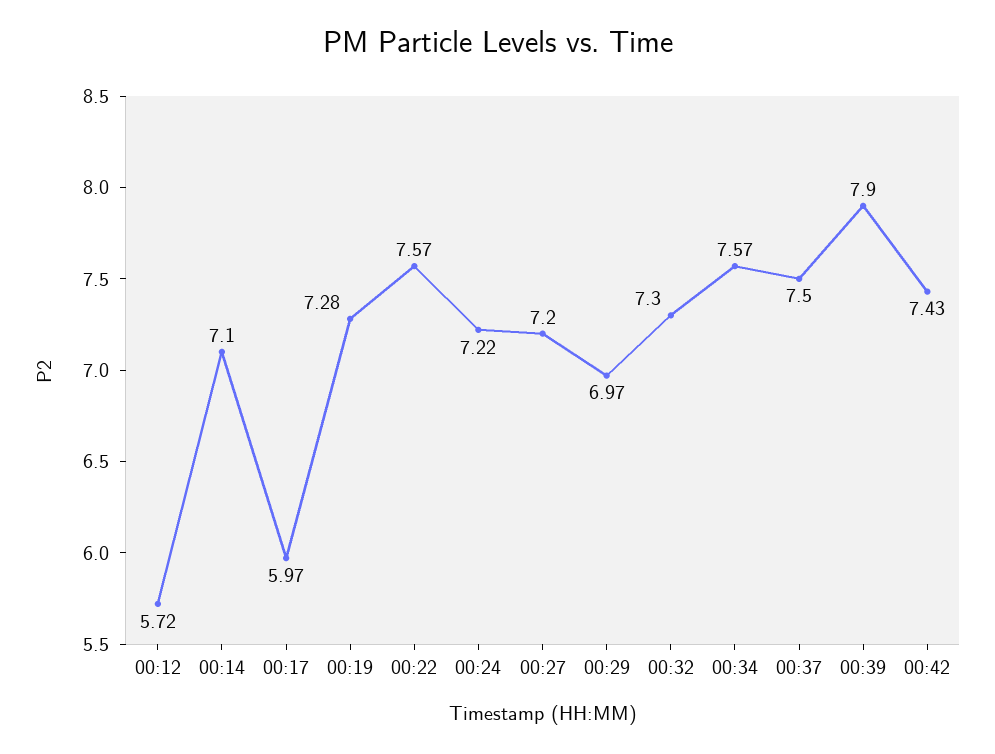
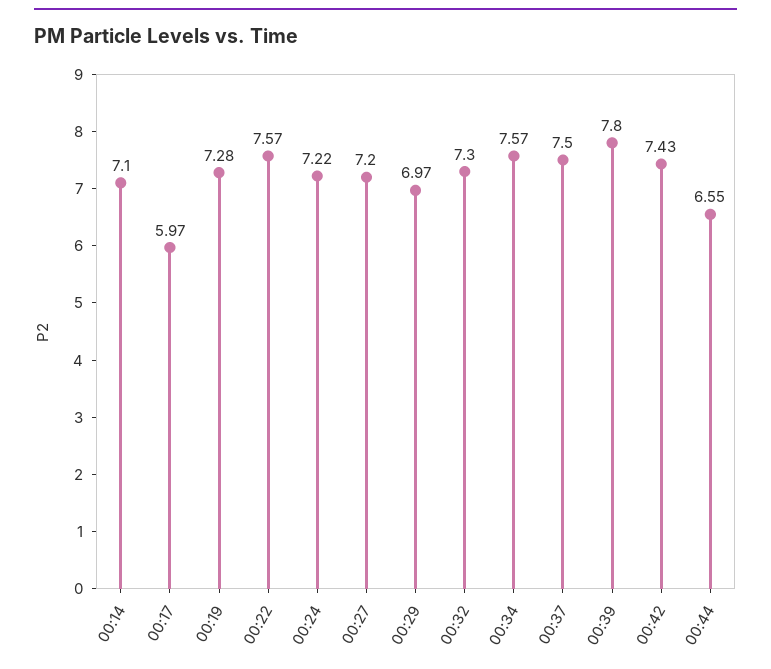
00:12: 5.72 -> none
00:39: 7.9 -> 7.8
00:44: none -> 6.55

